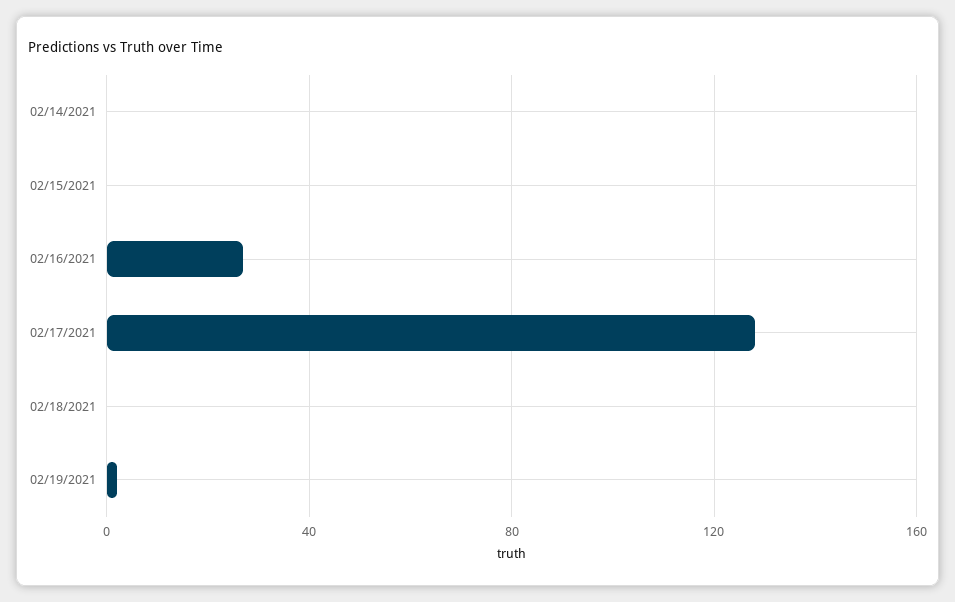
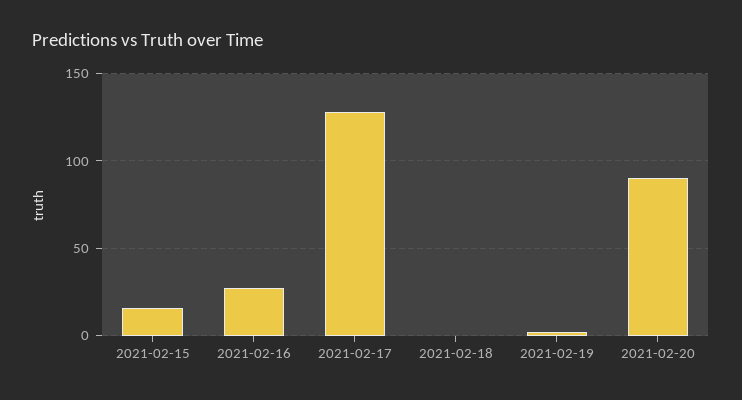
02/14/2021: 0 -> none
02/15/2021: 0 -> 15
2021-02-20: none -> 90

